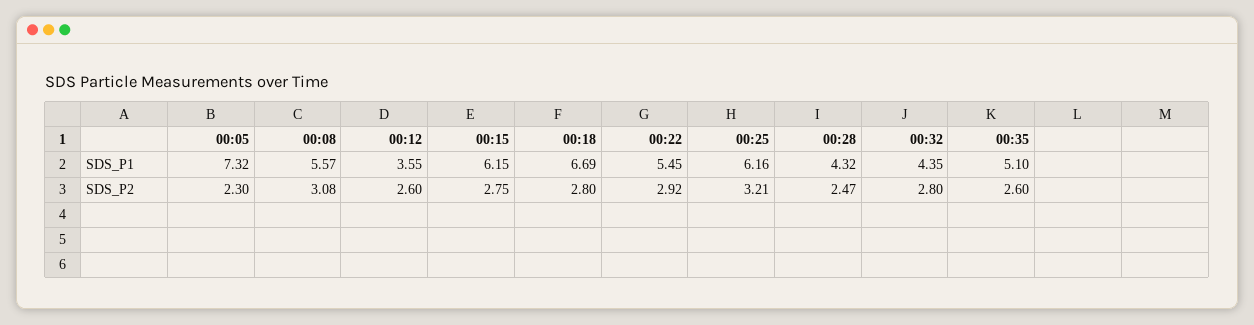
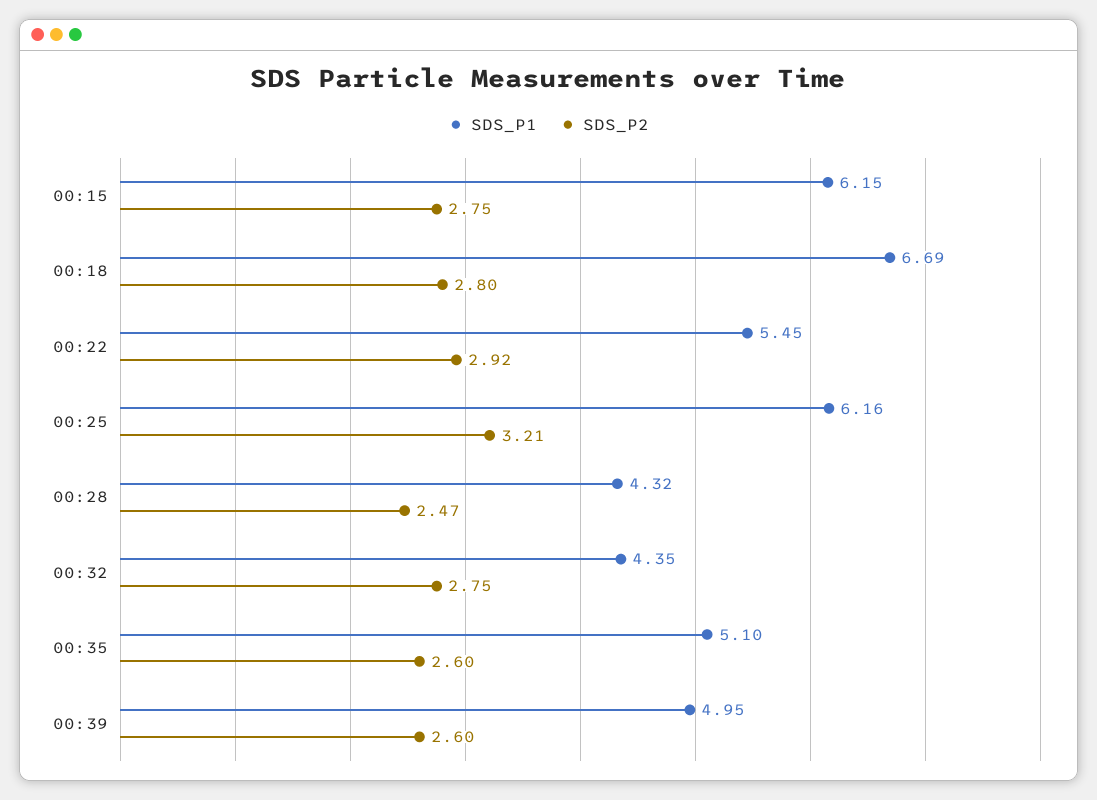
SDS_P1, 00:05: 7.32 -> none
SDS_P1, 00:08: 5.57 -> none
SDS_P1, 00:12: 3.55 -> none
SDS_P2, 00:05: 2.3 -> none
SDS_P2, 00:08: 3.08 -> none
SDS_P2, 00:12: 2.6 -> none
SDS_P2, 00:32: 2.8 -> 2.75
SDS_P1, 00:39: none -> 4.95
SDS_P2, 00:39: none -> 2.6

